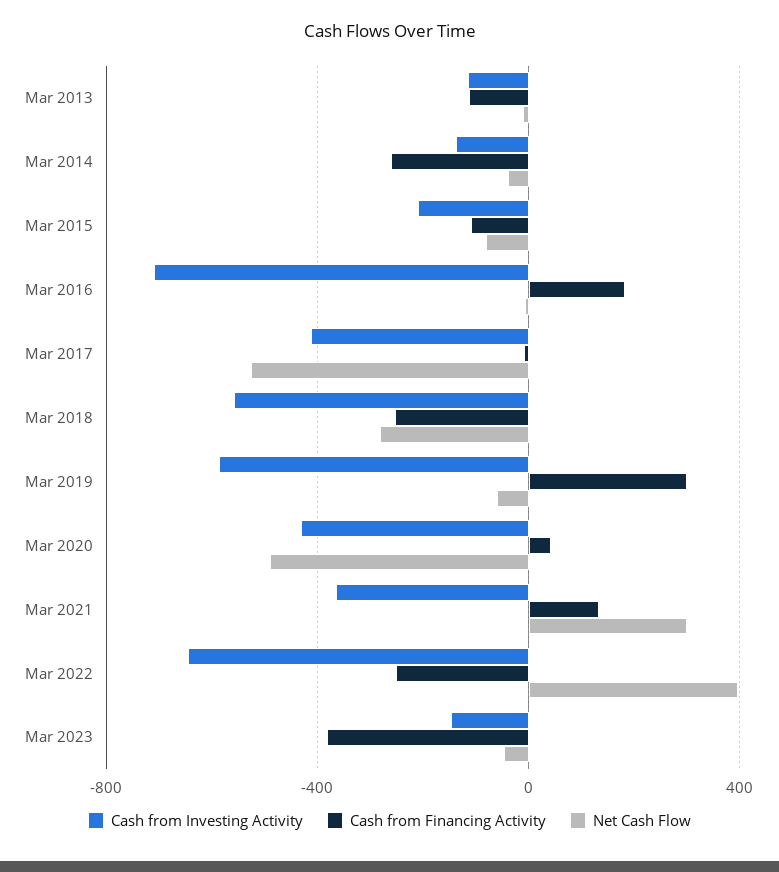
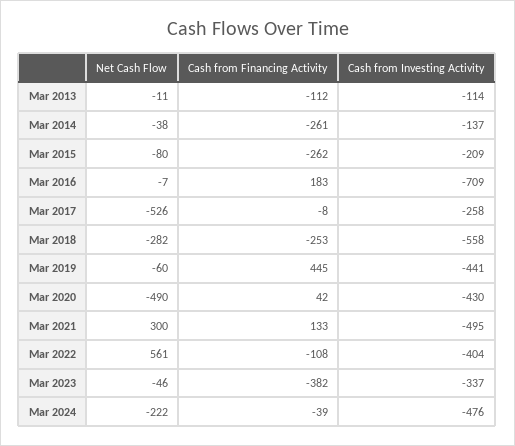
Cash from Financing Activity, Mar 2015: -100 -> -262
Cash from Investing Activity, Mar 2017: -400 -> -258
Cash from Investing Activity, Mar 2019: -600 -> -441
Cash from Financing Activity, Mar 2019: 300 -> 445
Cash from Investing Activity, Mar 2021: -350 -> -495
Cash from Investing Activity, Mar 2022: -650 -> -404
Cash from Financing Activity, Mar 2022: -250 -> -108
Net Cash Flow, Mar 2022: 400 -> 561
Cash from Investing Activity, Mar 2023: -150 -> -337
Net Cash Flow, Mar 2024: none -> -222
Cash from Financing Activity, Mar 2024: none -> -39
Cash from Investing Activity, Mar 2024: none -> -476

